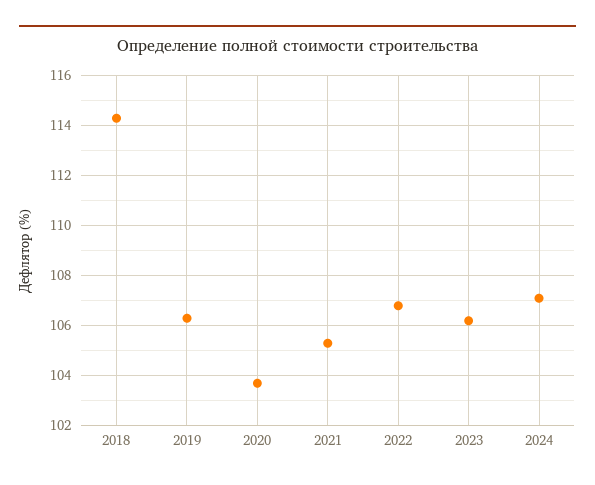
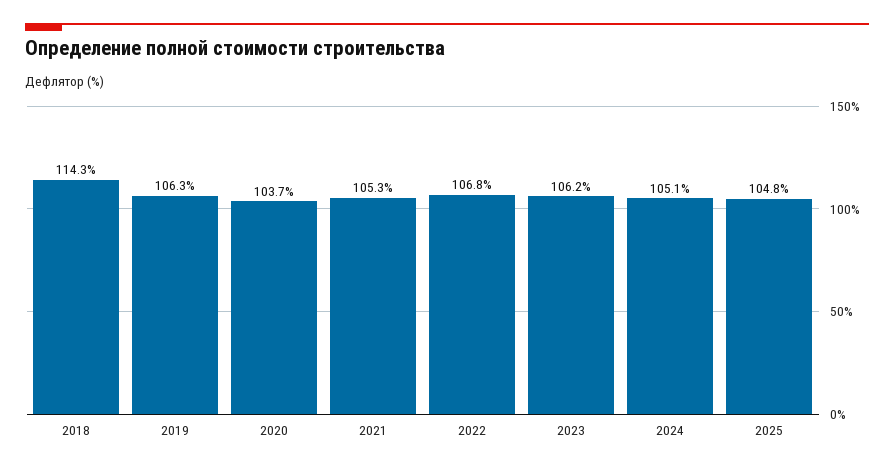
2024: 107 -> 105.1
2025: none -> 104.8

